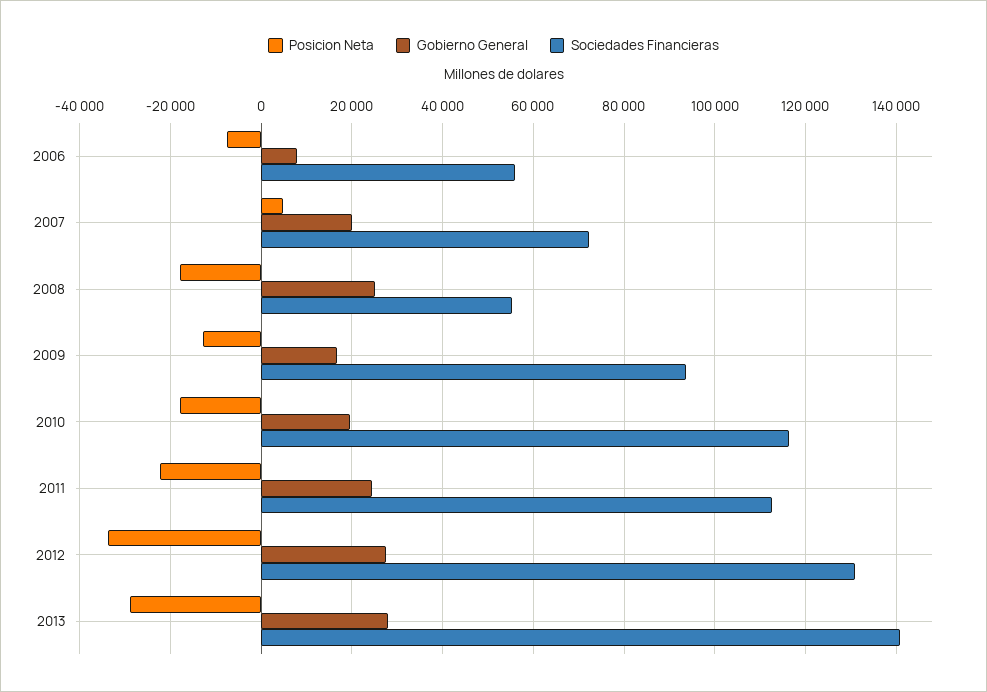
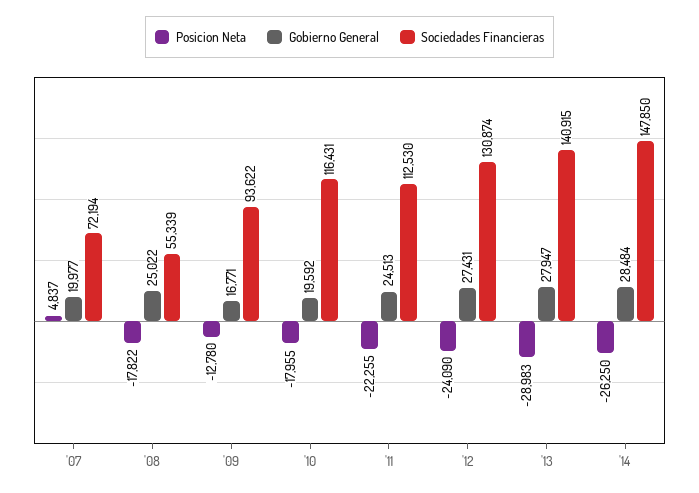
Posicion Neta, 2006: -8000 -> none
Gobierno General, 2006: 8000 -> none
Sociedades Financieras, 2006: 56000 -> none
Posicion Neta, 2012: -34000 -> -24090
Posicion Neta, '14: none -> -26250
Gobierno General, '14: none -> 28484
Sociedades Financieras, '14: none -> 147850

